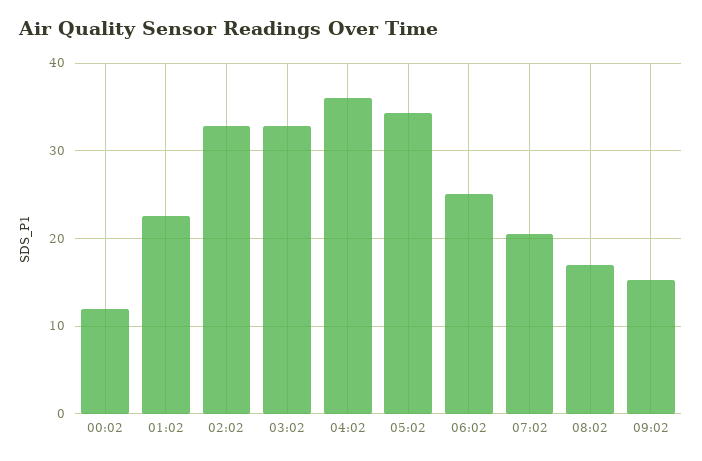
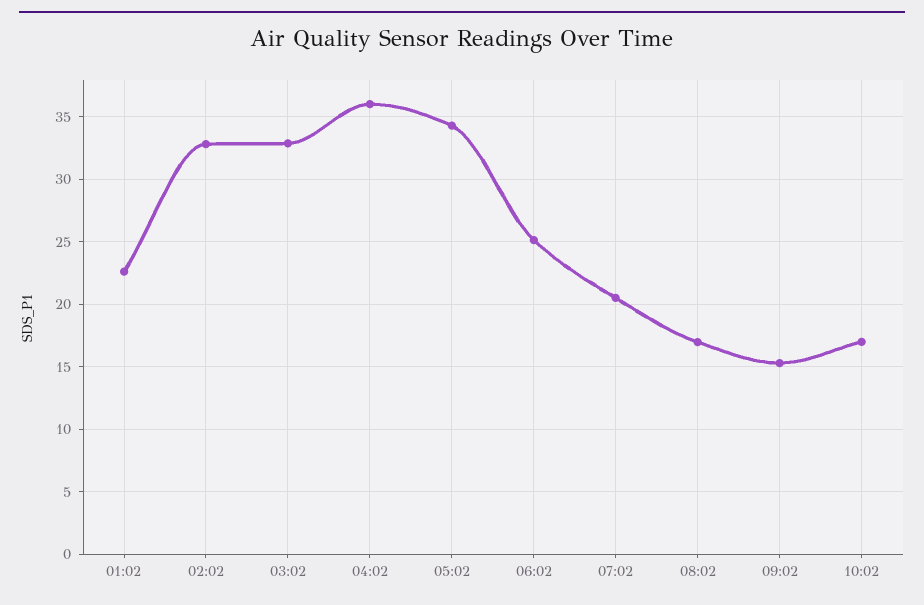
00:02: 12 -> none
10:02: none -> 17

